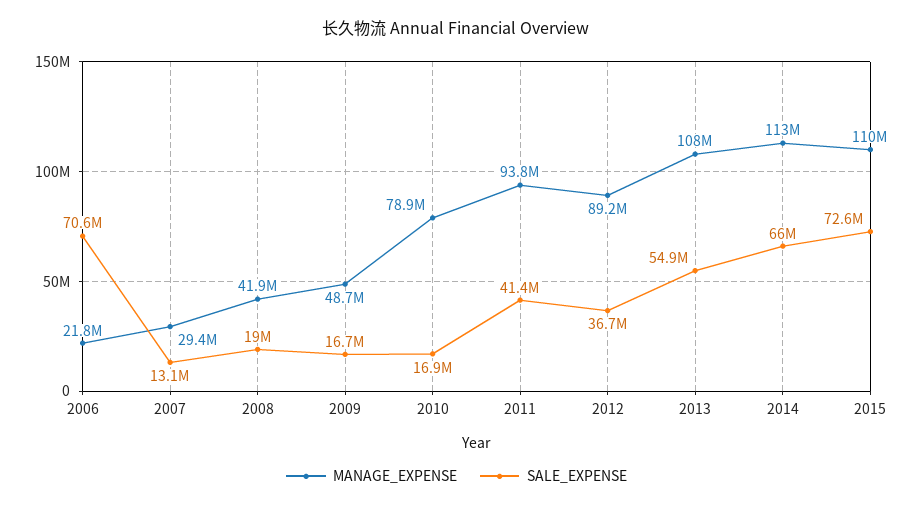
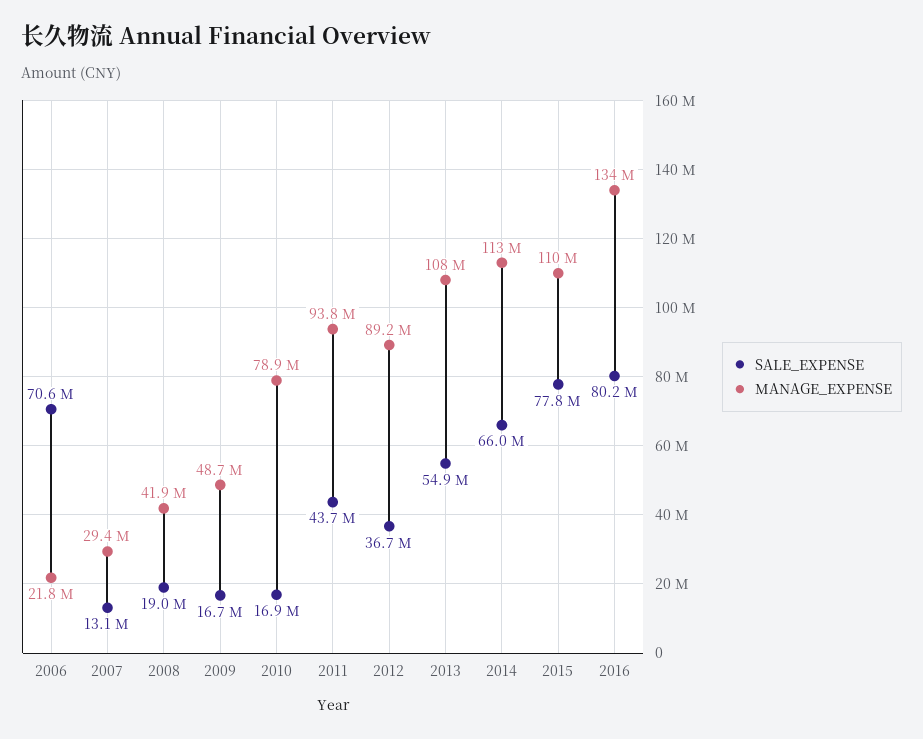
SALE_EXPENSE, 2011: 41400000 -> 43700000
SALE_EXPENSE, 2015: 72600000 -> 77800000
SALE_EXPENSE, 2016: none -> 80200000
MANAGE_EXPENSE, 2016: none -> 134000000

